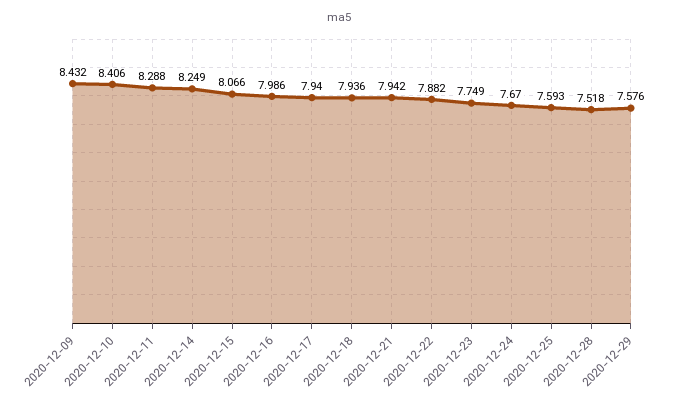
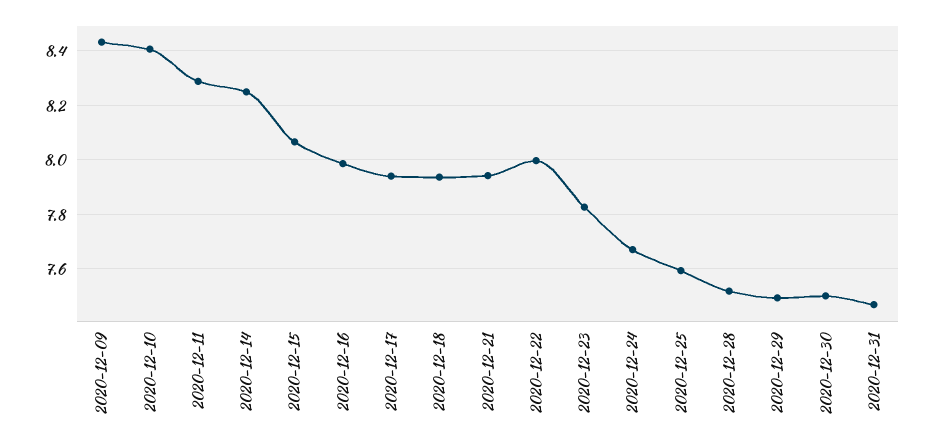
2020-12-22: 7.882 -> 8
2020-12-23: 7.749 -> 7.825
2020-12-29: 7.576 -> 7.5
2020-12-30: none -> 7.5
2020-12-31: none -> 7.475

